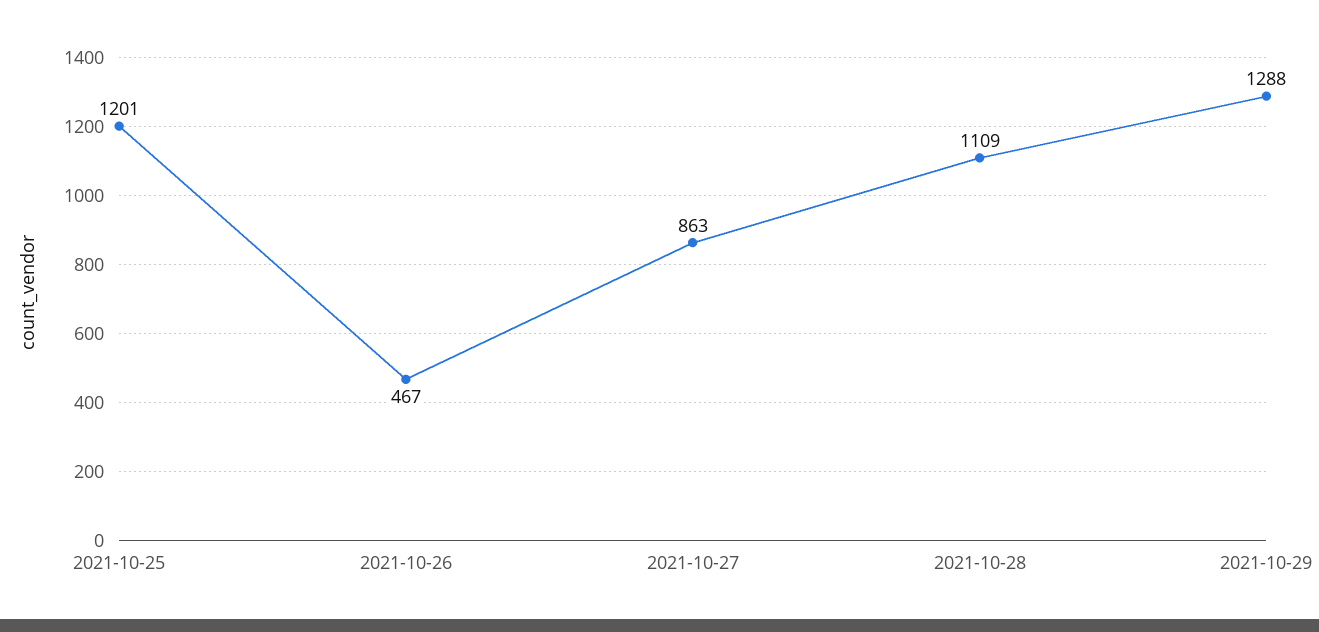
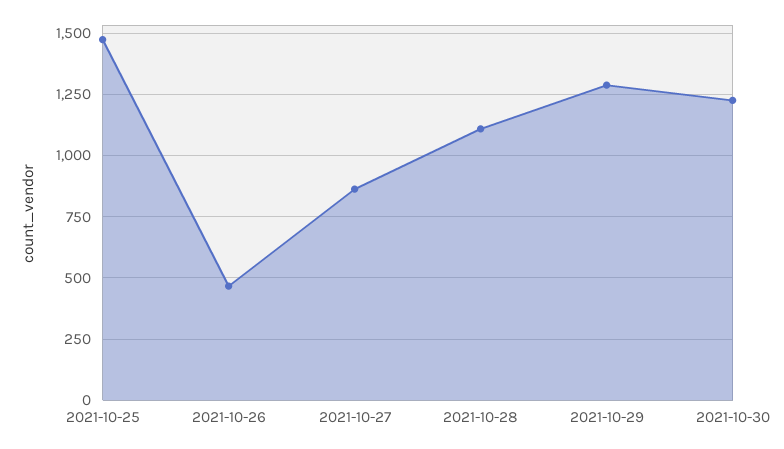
2021-10-25: 1201 -> 1475
2021-10-30: none -> 1225

